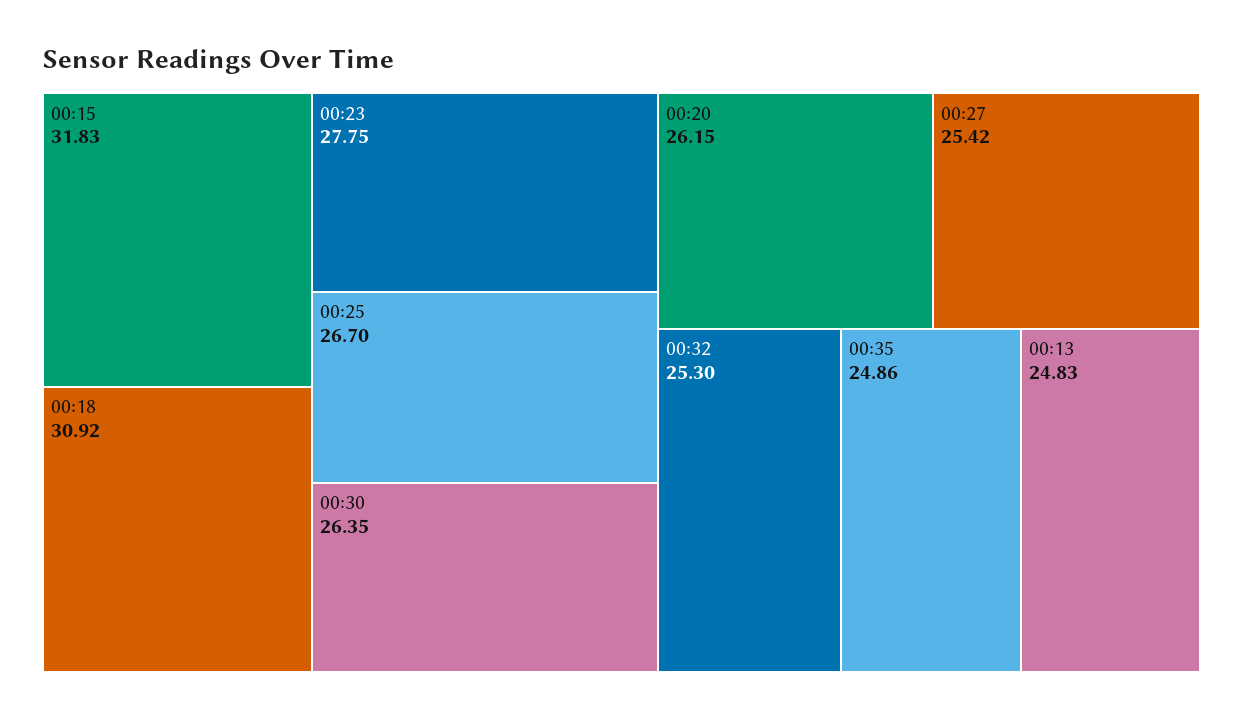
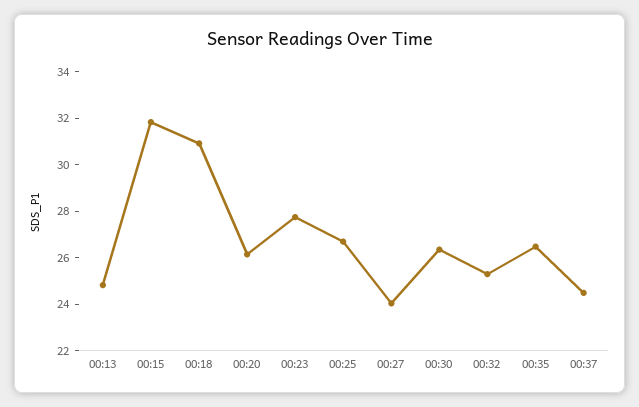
00:27: 25.42 -> 24
00:35: 24.86 -> 26.5
00:37: none -> 24.5

